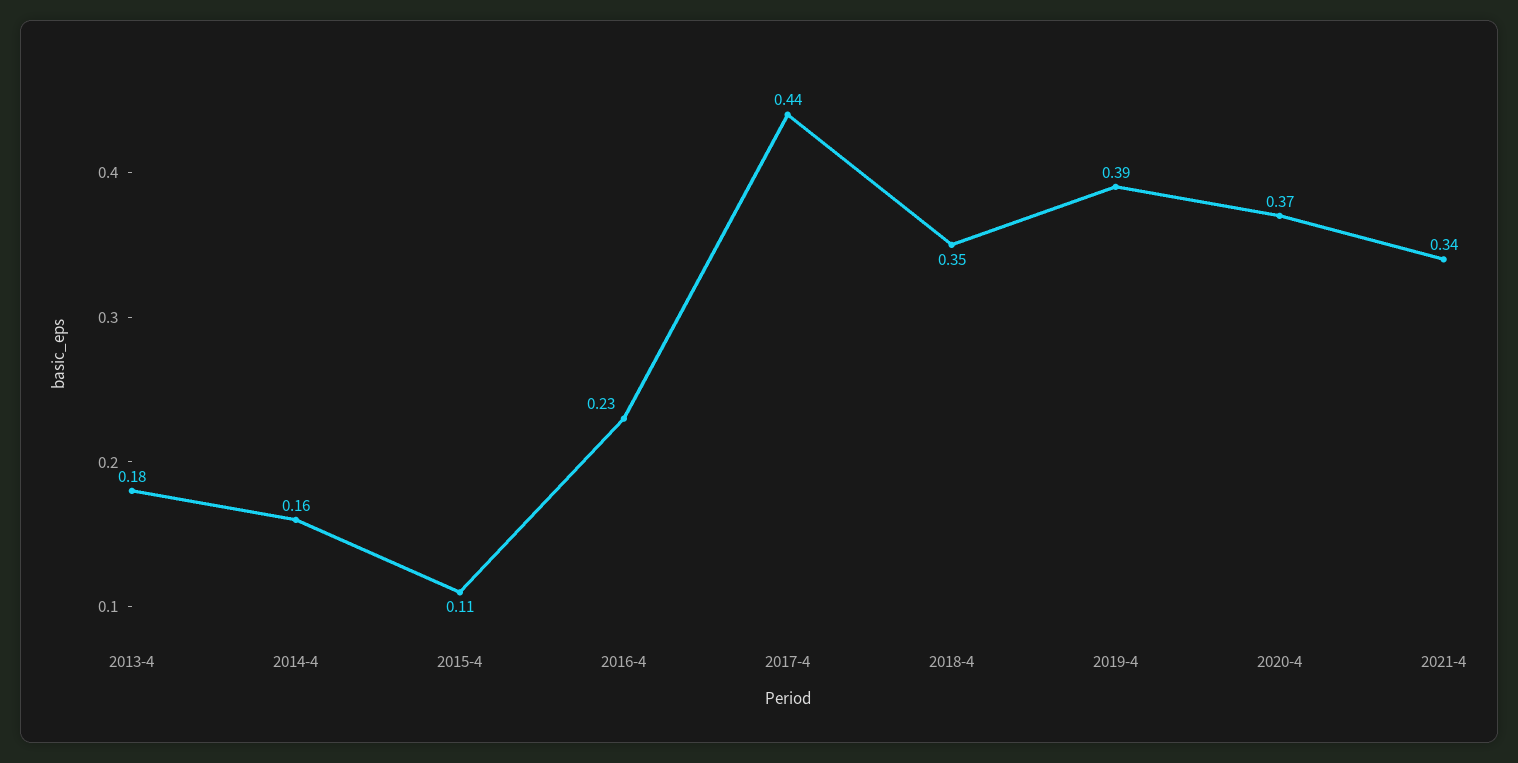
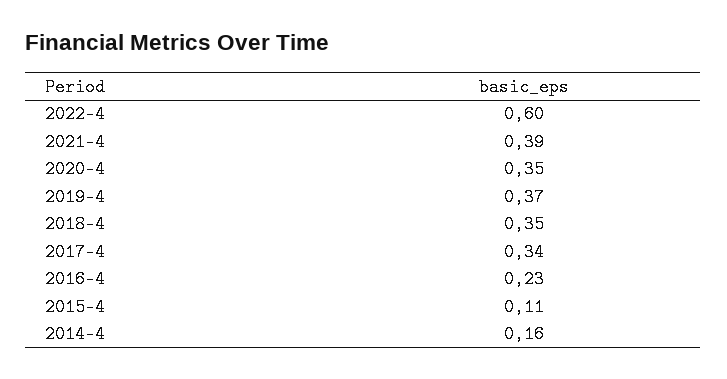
2013-4: 0.18 -> none
2017-4: 0.44 -> 0.34
2019-4: 0.39 -> 0.37
2020-4: 0.37 -> 0.35
2021-4: 0.34 -> 0.39
2022-4: none -> 0.6

